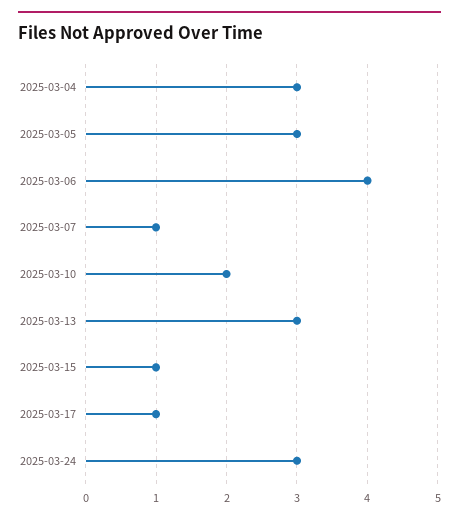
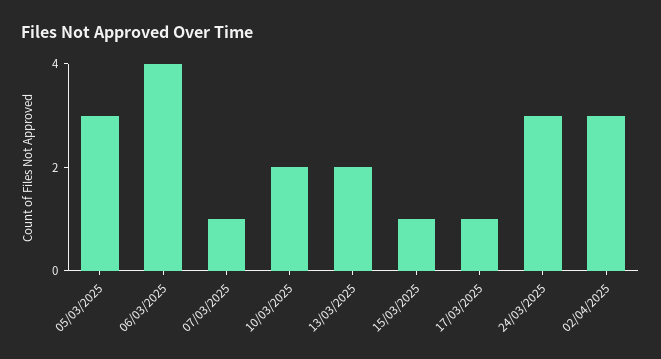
2025-03-04: 3 -> none
2025-03-13: 3 -> 2
02/04/2025: none -> 3

